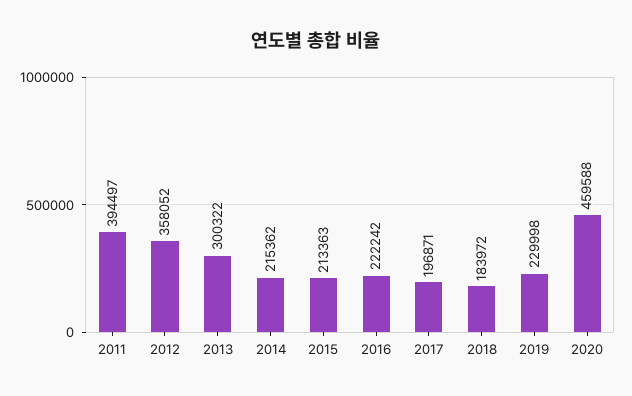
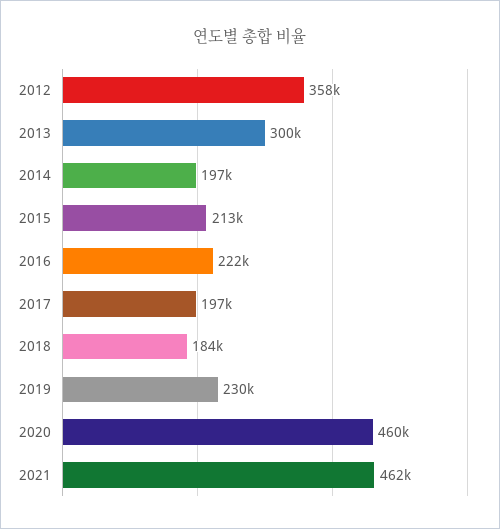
2011: 394497 -> none
2014: 215362 -> 197000
2021: none -> 462000

